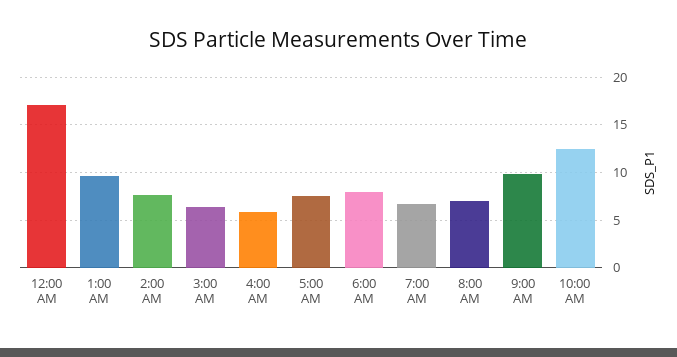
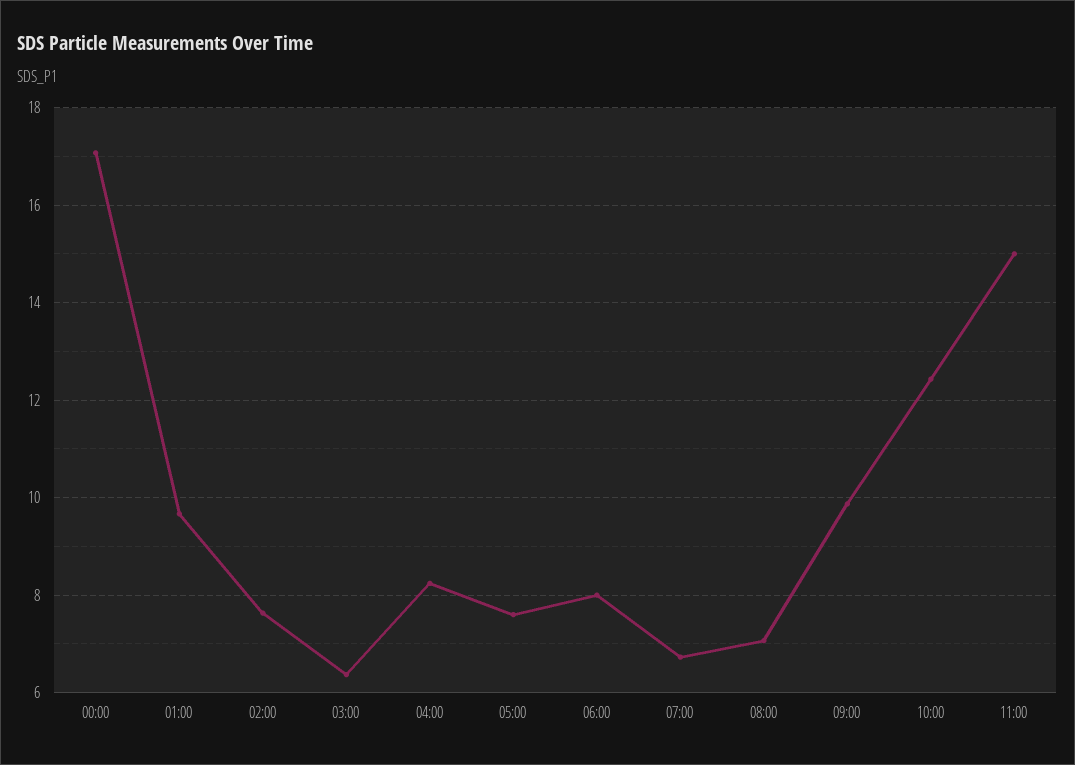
4:00 AM: 6 -> 8.2
11:00: none -> 15

